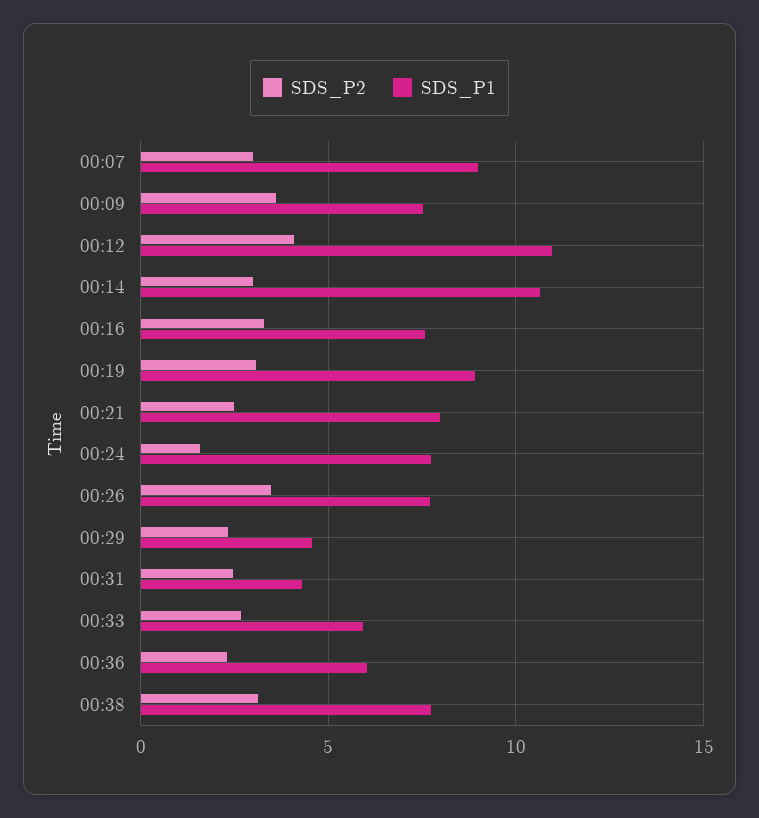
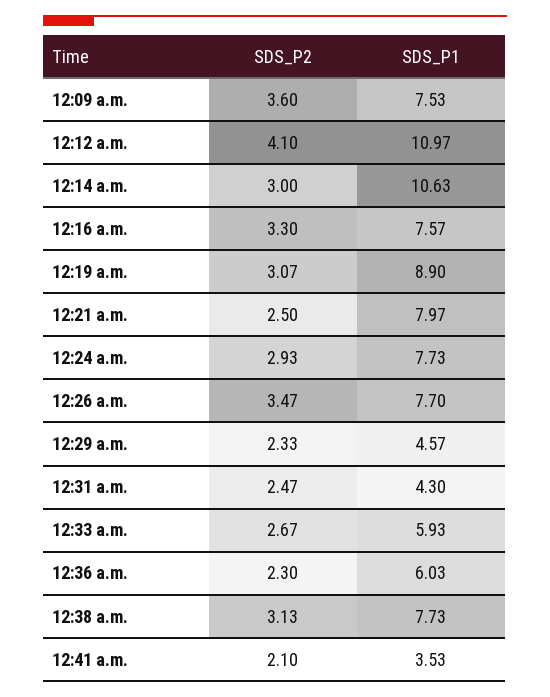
SDS_P2, 00:07: 3 -> none
SDS_P1, 00:07: 9 -> none
SDS_P2, 00:24: 1.5 -> 2.93
SDS_P2, 12:41 a.m.: none -> 2.1
SDS_P1, 12:41 a.m.: none -> 3.53

